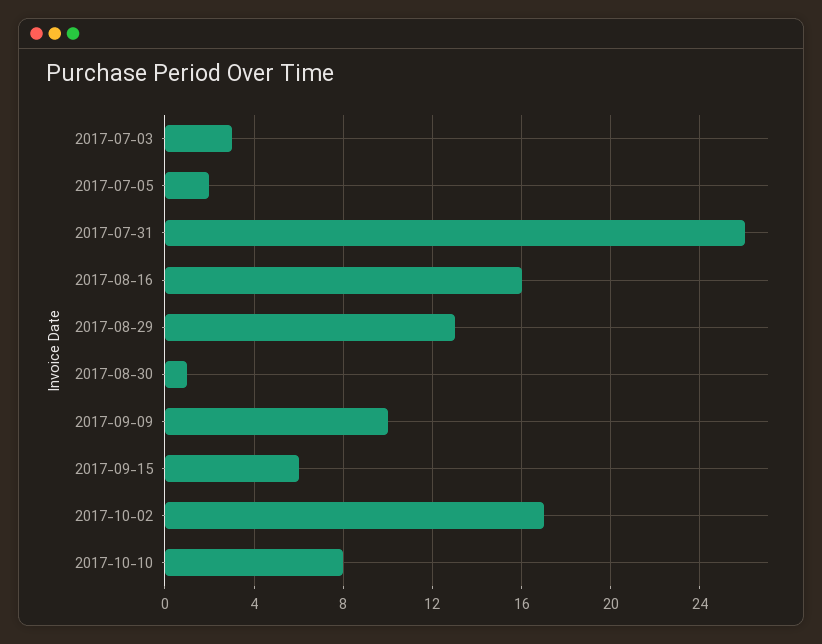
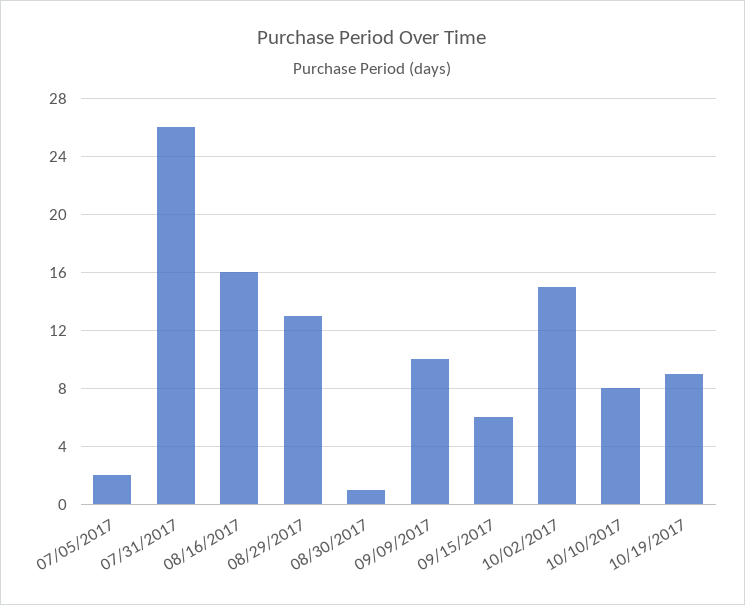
2017-07-03: 3 -> none
2017-10-02: 17 -> 15
10/19/2017: none -> 9

